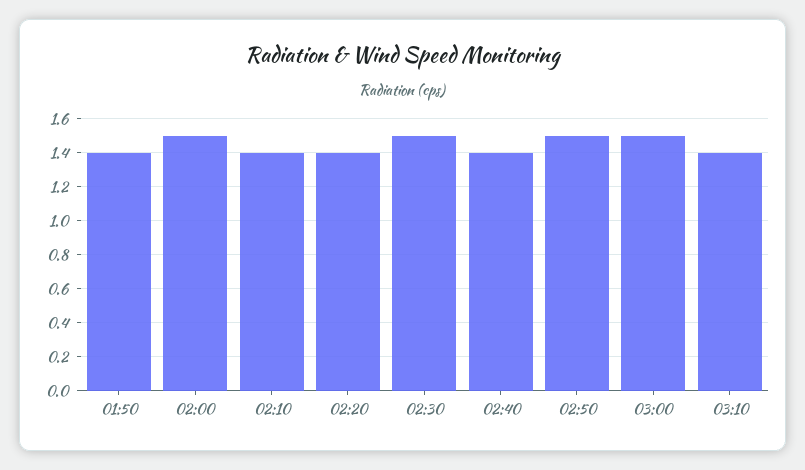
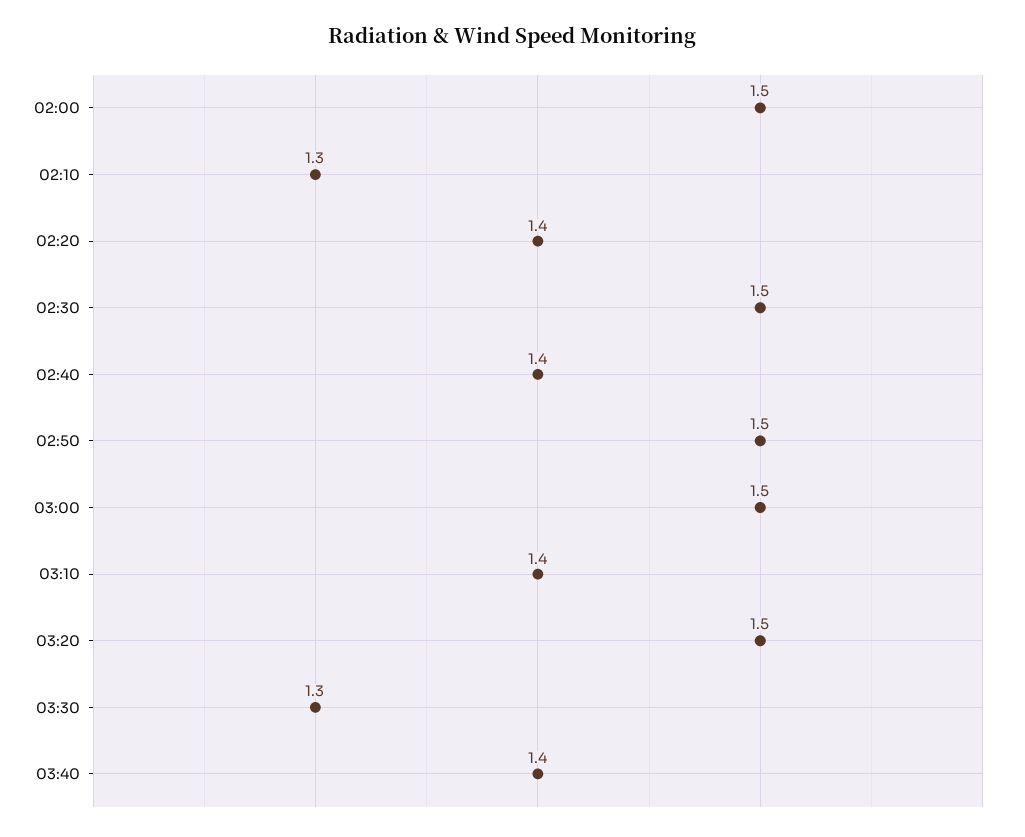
01:50: 1.4 -> none
02:10: 1.4 -> 1.3
03:20: none -> 1.5
03:30: none -> 1.3
03:40: none -> 1.4

